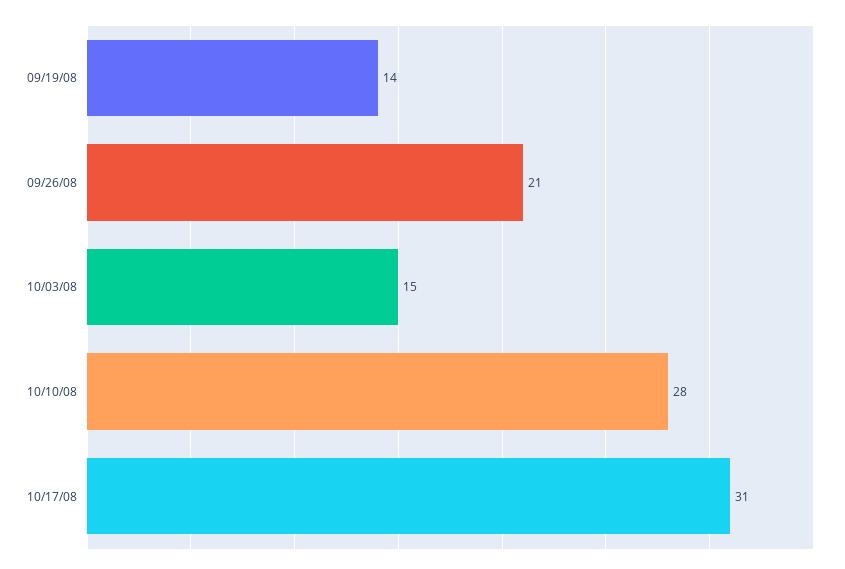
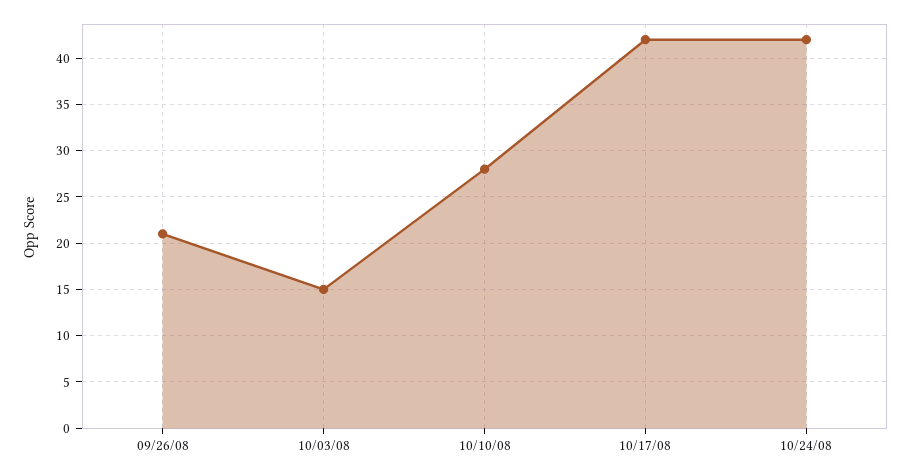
09/19/08: 14 -> none
10/17/08: 31 -> 42
10/24/08: none -> 42

